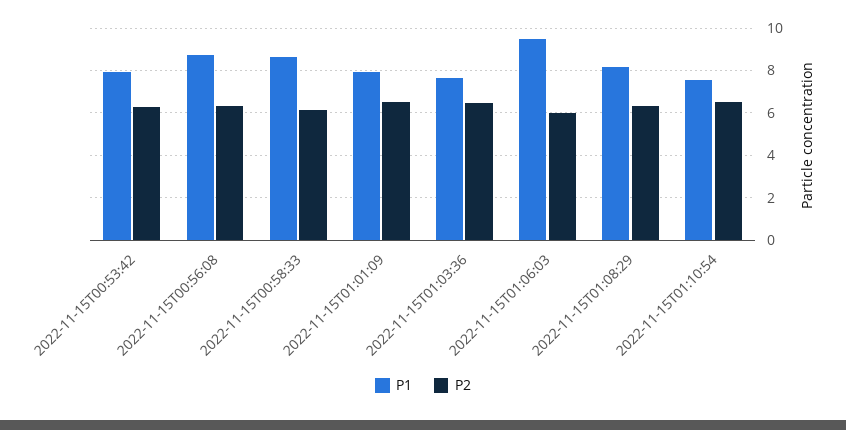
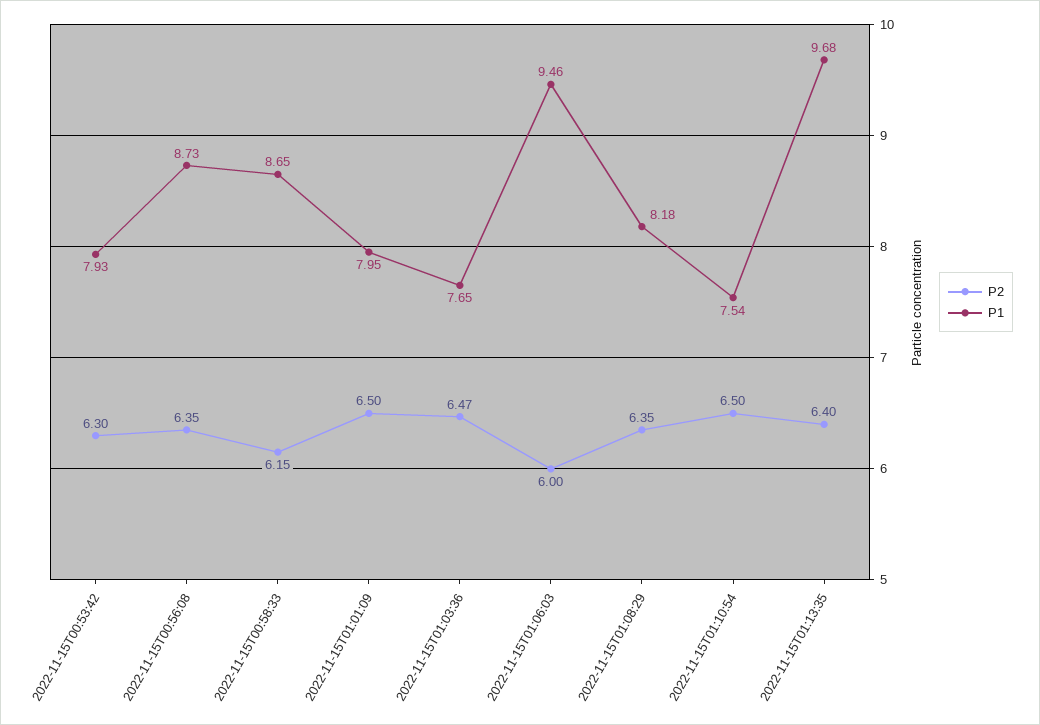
P2, 2022-11-15T01:13:35: none -> 6.4
P1, 2022-11-15T01:13:35: none -> 9.68

